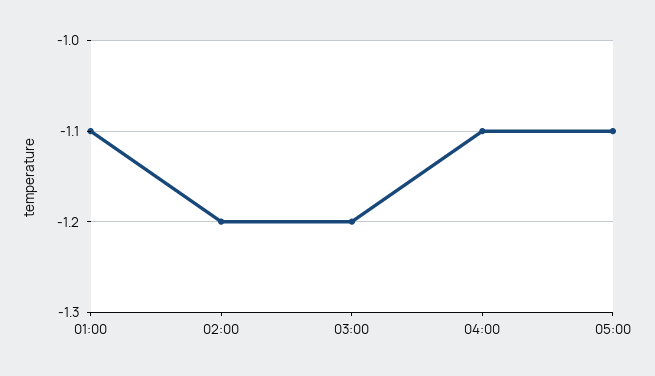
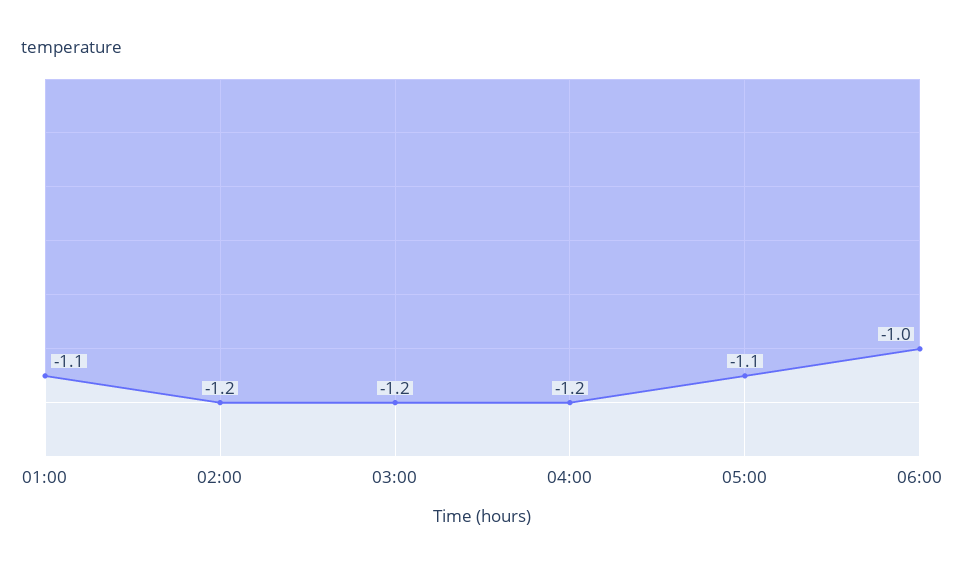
04:00: -1.1 -> -1.2
06:00: none -> -1

